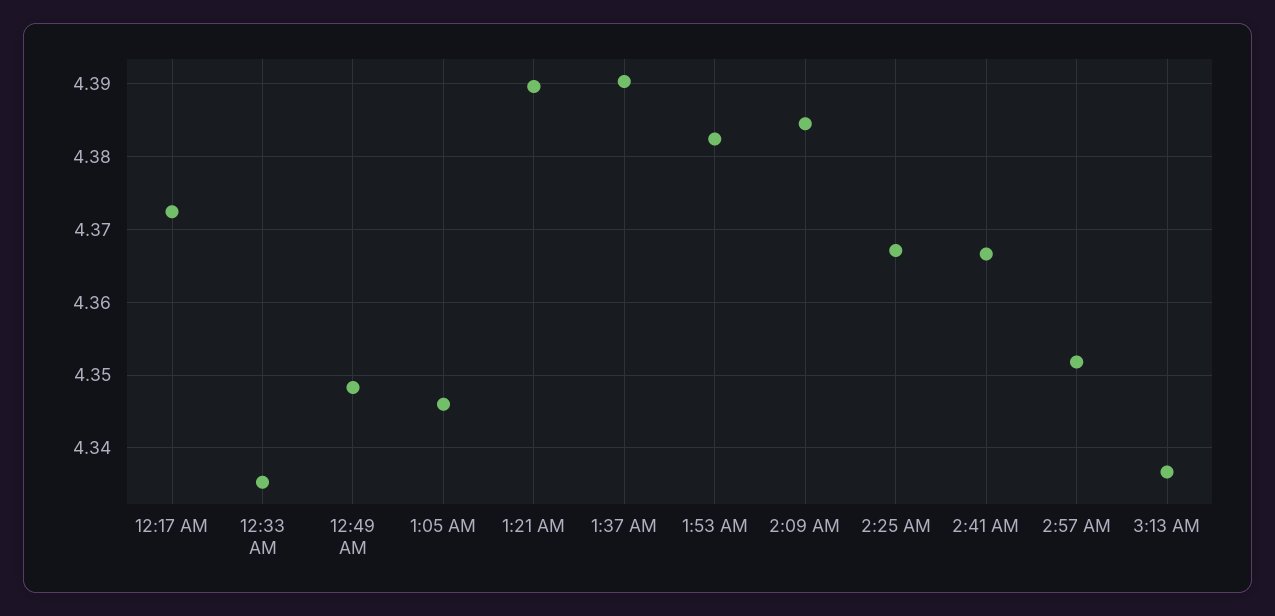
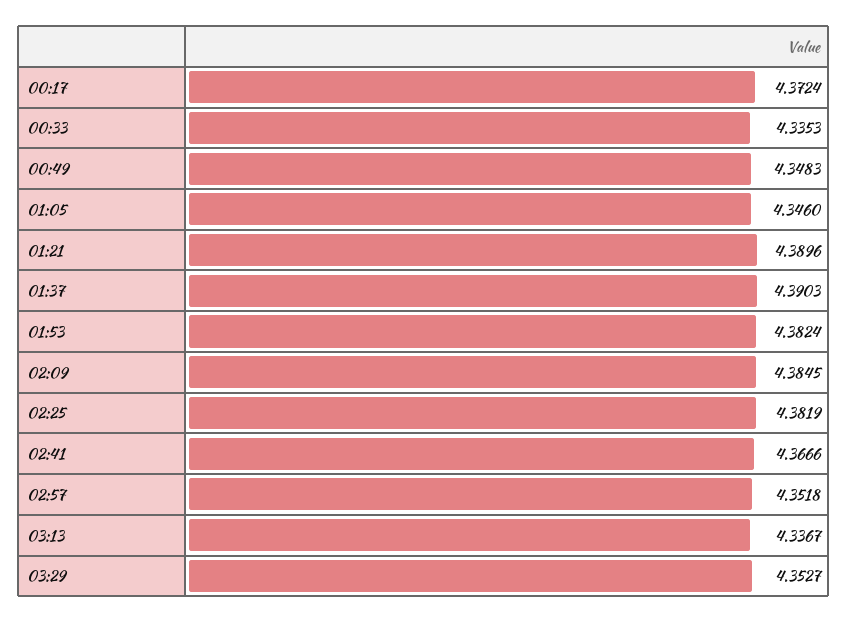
2:25 AM: 4.367 -> 4.3819
03:29: none -> 4.3527

